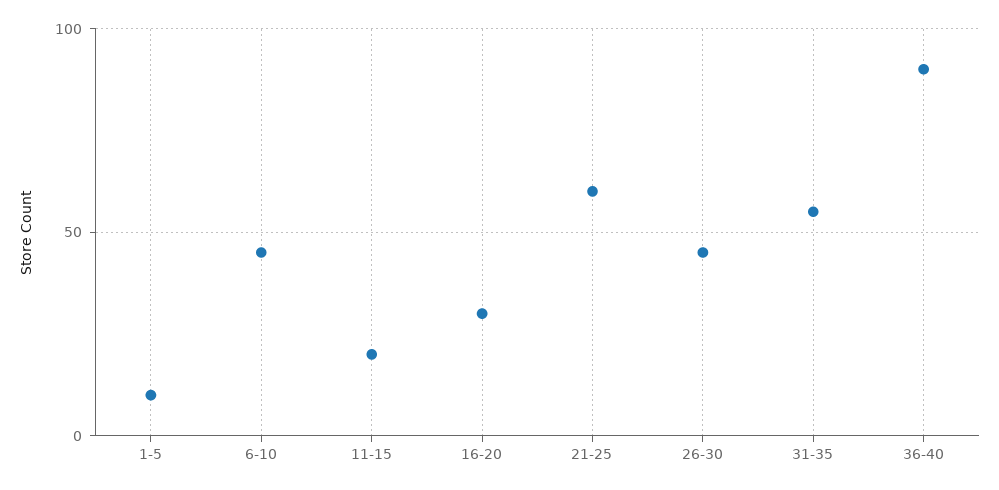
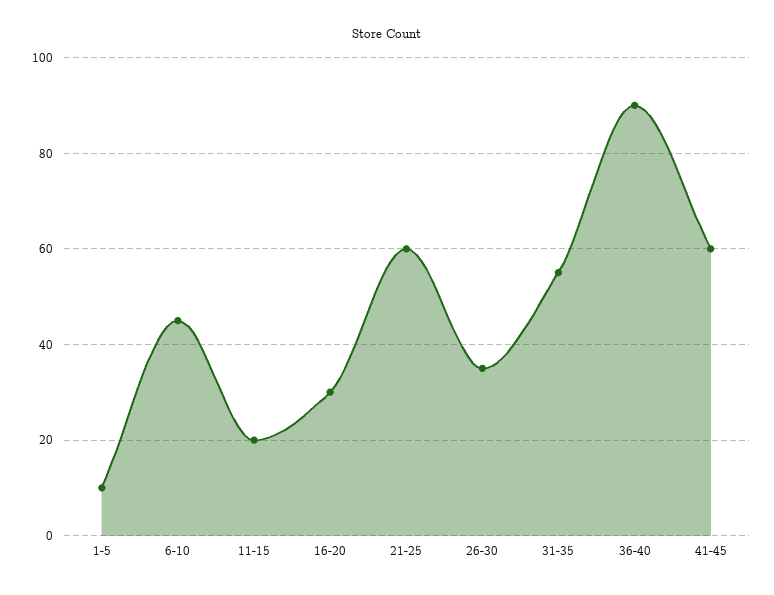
26-30: 45 -> 35
41-45: none -> 60

